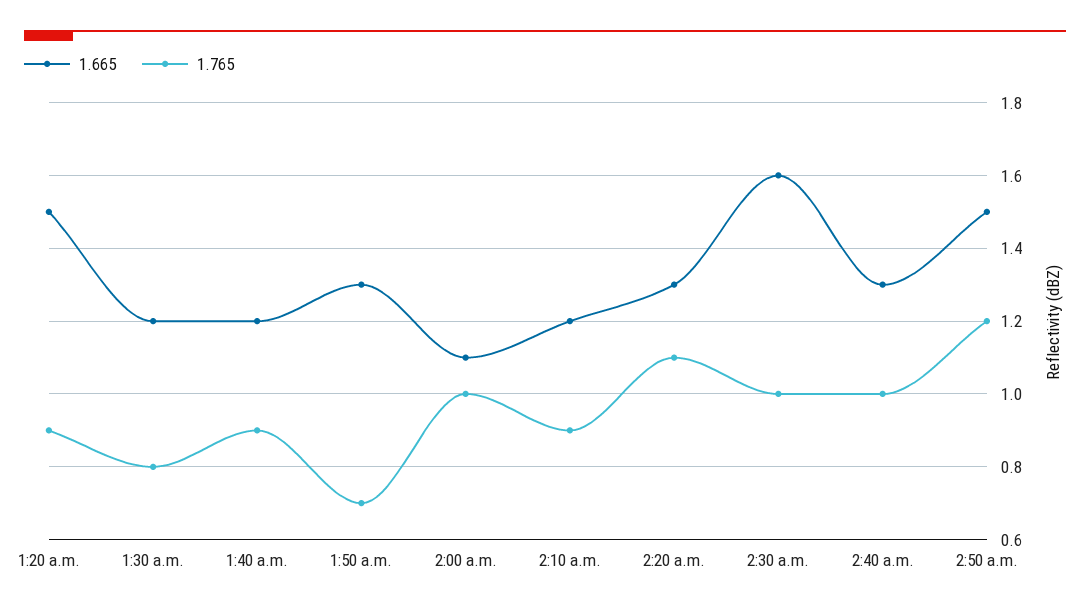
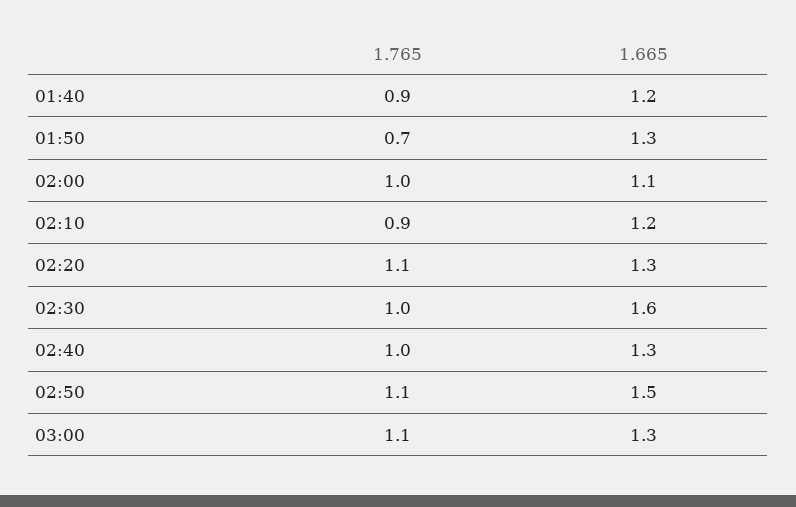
1.665, 1:20 a.m.: 1.5 -> none
1.765, 1:20 a.m.: 0.9 -> none
1.665, 1:30 a.m.: 1.2 -> none
1.765, 1:30 a.m.: 0.8 -> none
1.765, 2:50 a.m.: 1.2 -> 1.1
1.765, 03:00: none -> 1.1
1.665, 03:00: none -> 1.3

